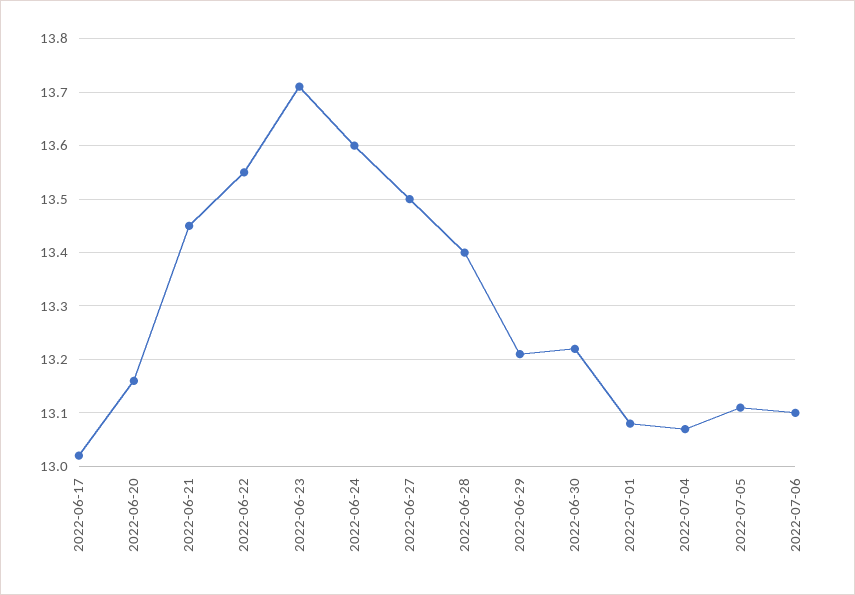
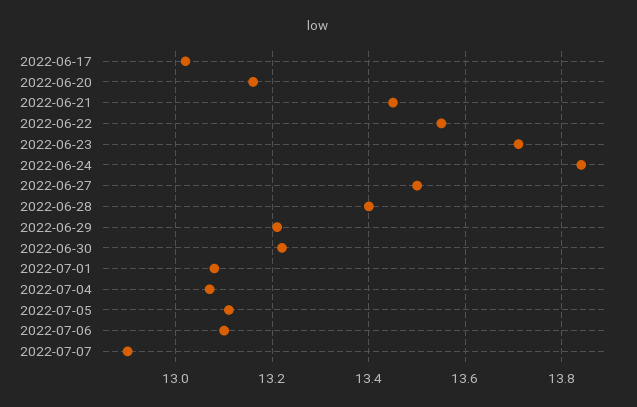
2022-06-24: 13.6 -> 13.85
2022-07-07: none -> 12.9

